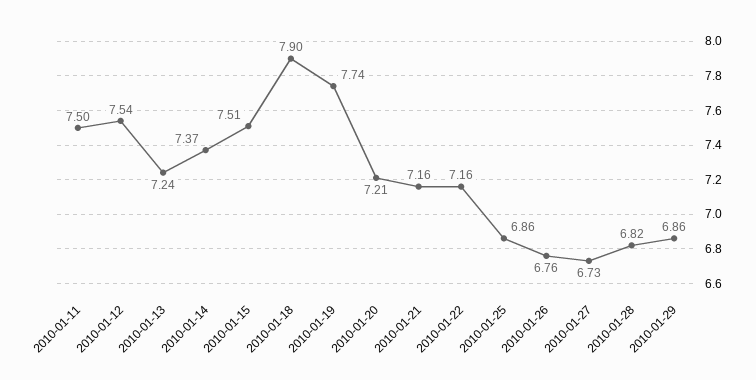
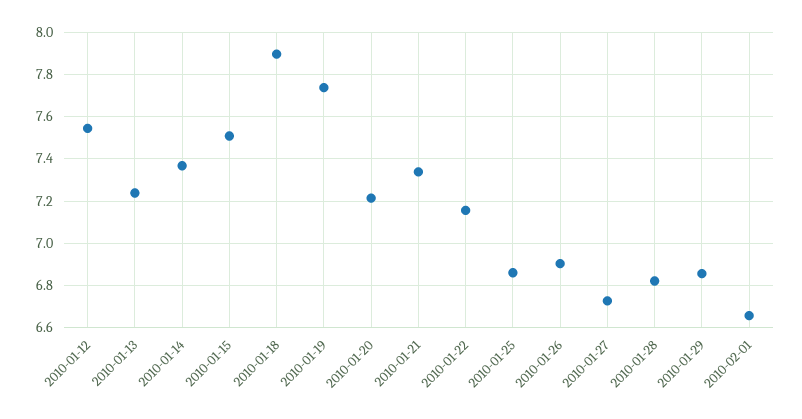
2010-01-11: 7.5 -> none
2010-01-21: 7.16 -> 7.35
2010-01-26: 6.76 -> 6.9
2010-02-01: none -> 6.65

